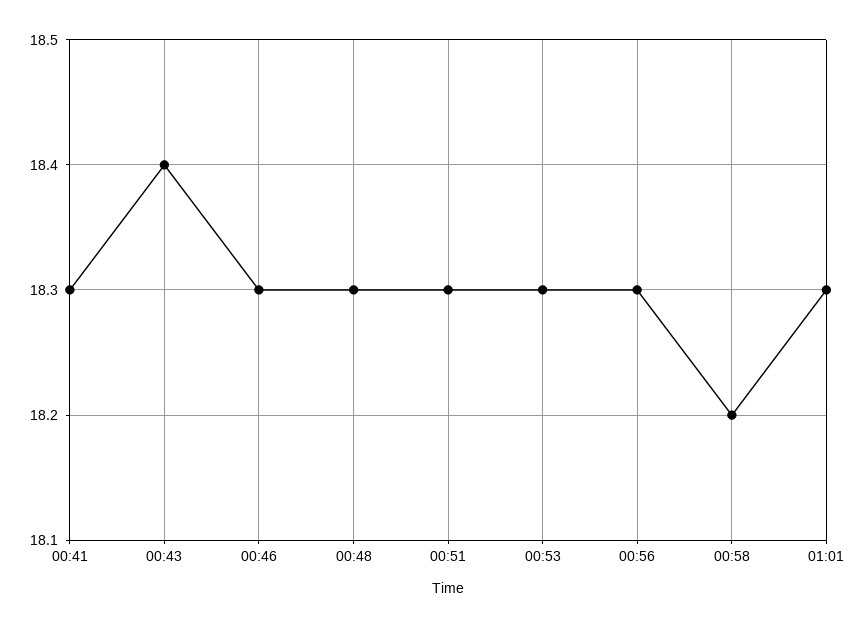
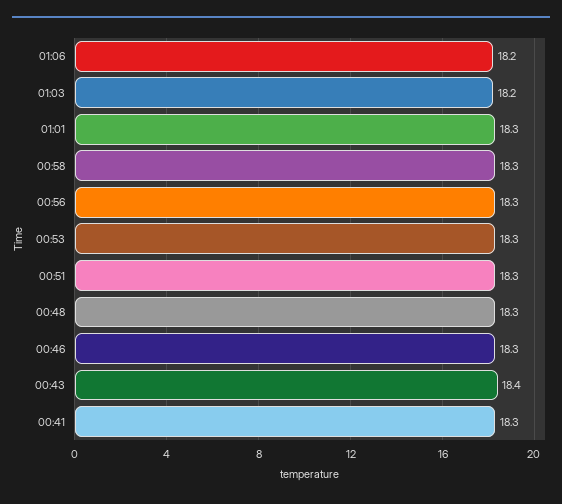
00:58: 18.2 -> 18.3
01:06: none -> 18.2
01:03: none -> 18.2

